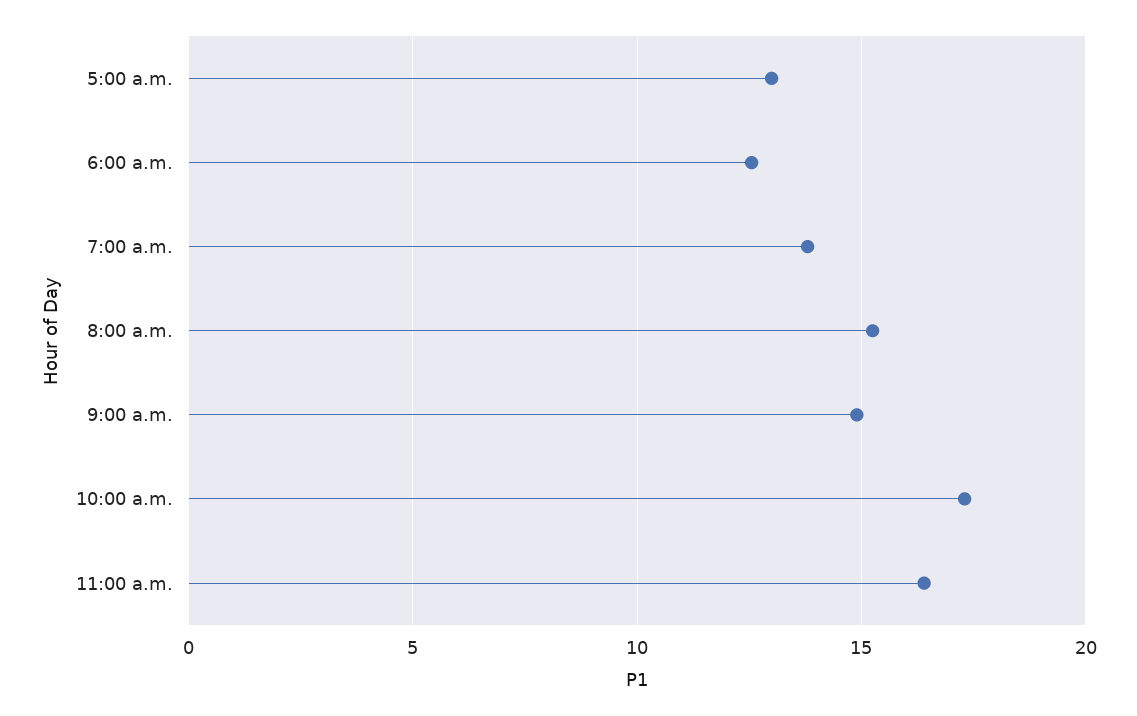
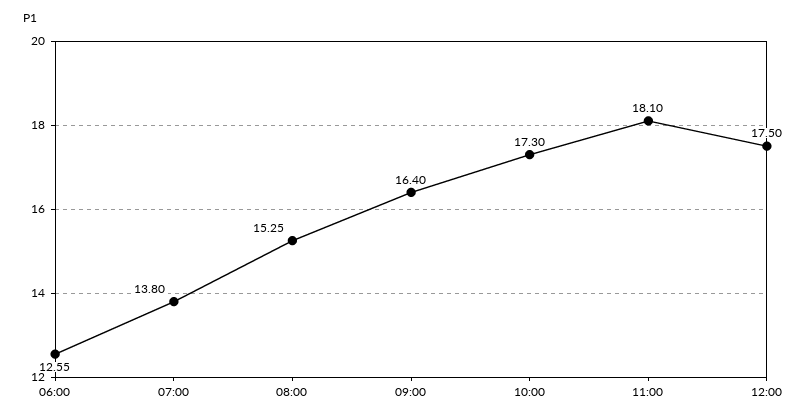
5:00 a.m.: 13 -> none
9:00 a.m.: 15 -> 16.4
11:00 a.m.: 16.5 -> 18.1
12:00: none -> 17.5

